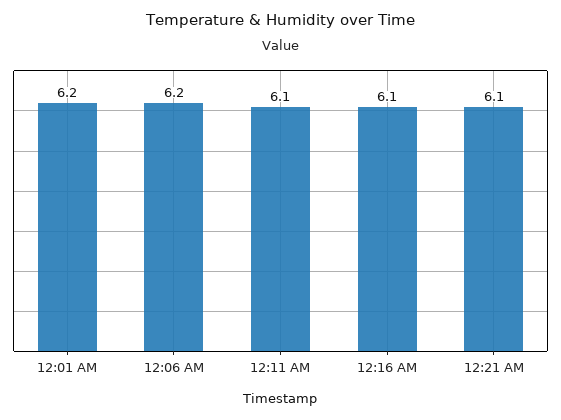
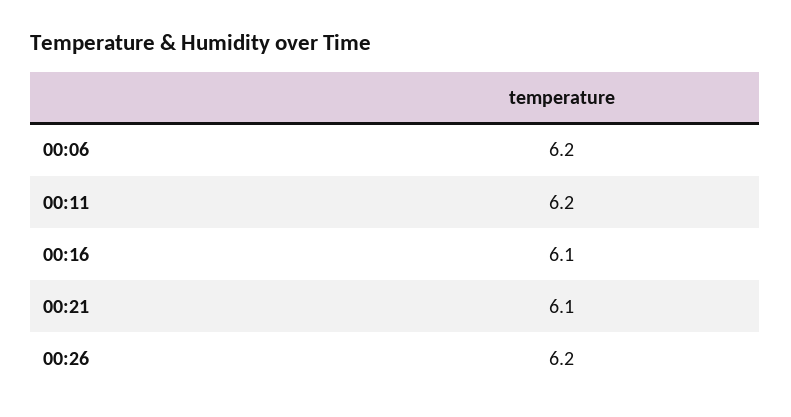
12:01 AM: 6.2 -> none
12:11 AM: 6.1 -> 6.2
00:26: none -> 6.2

